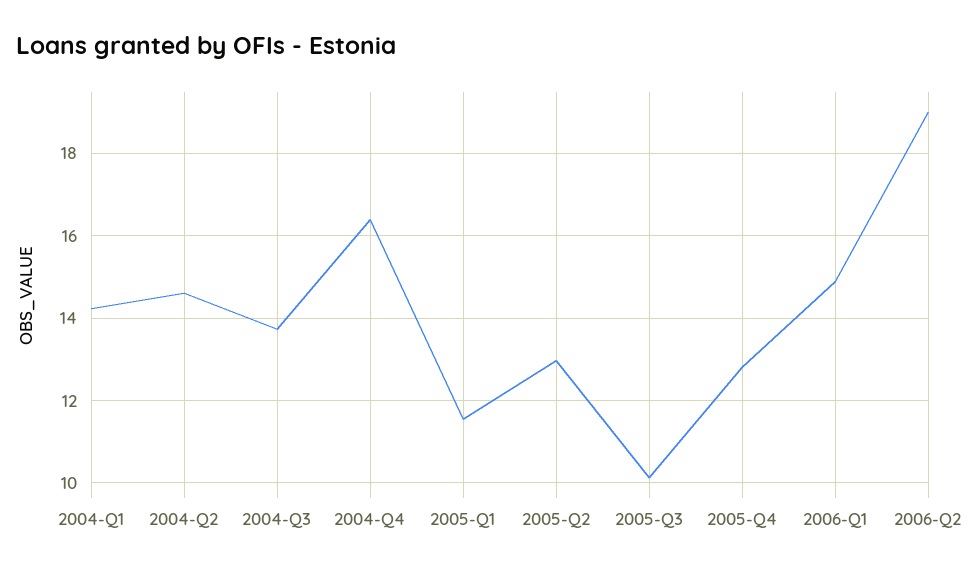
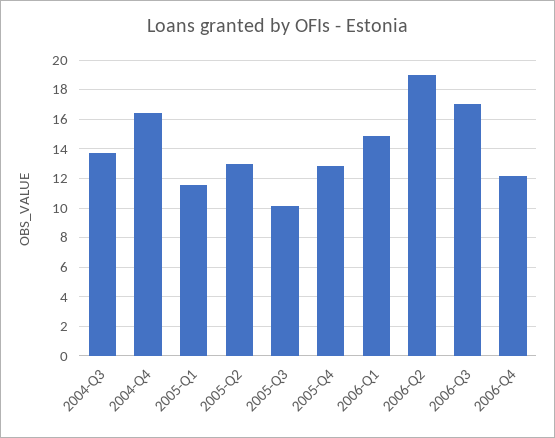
2004-Q1: 14.2 -> none
2004-Q2: 14.6 -> none
2006-Q3: none -> 17
2006-Q4: none -> 12

